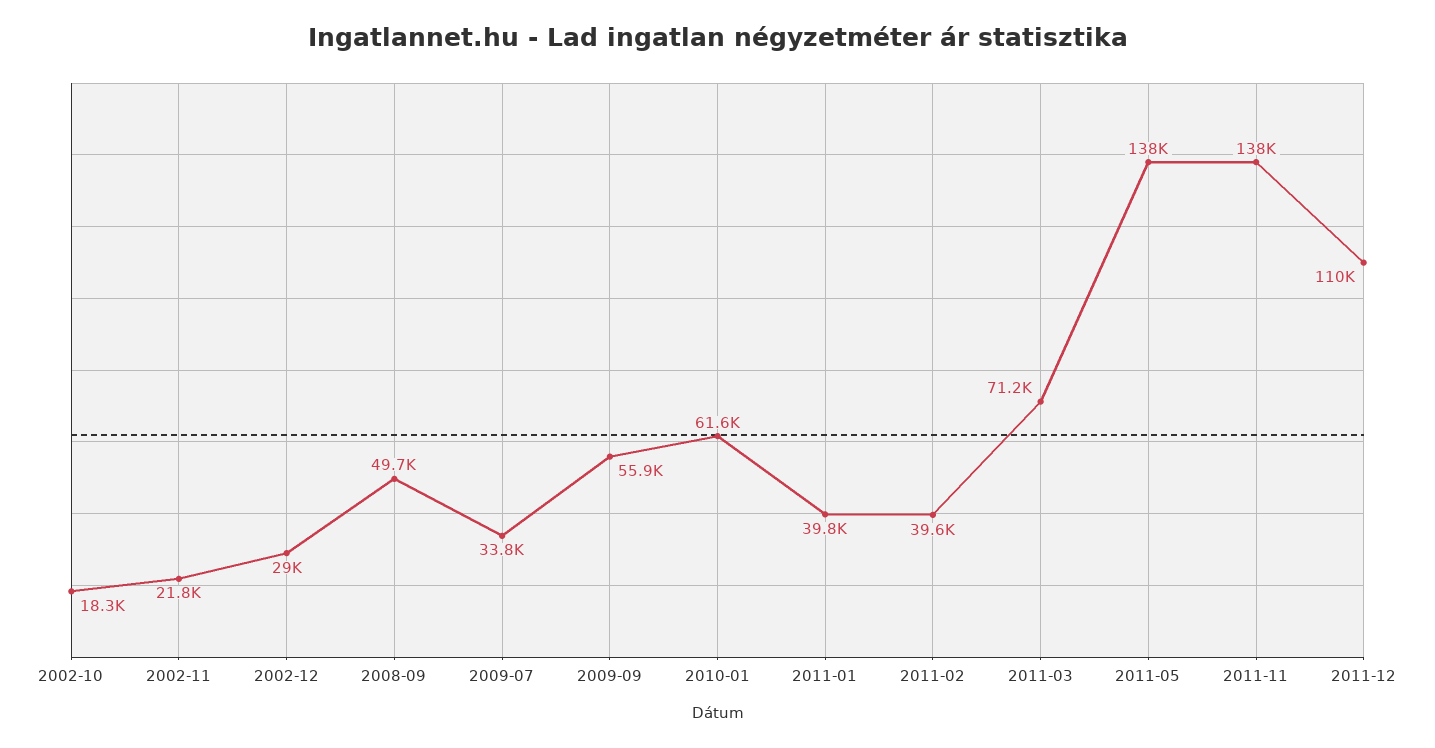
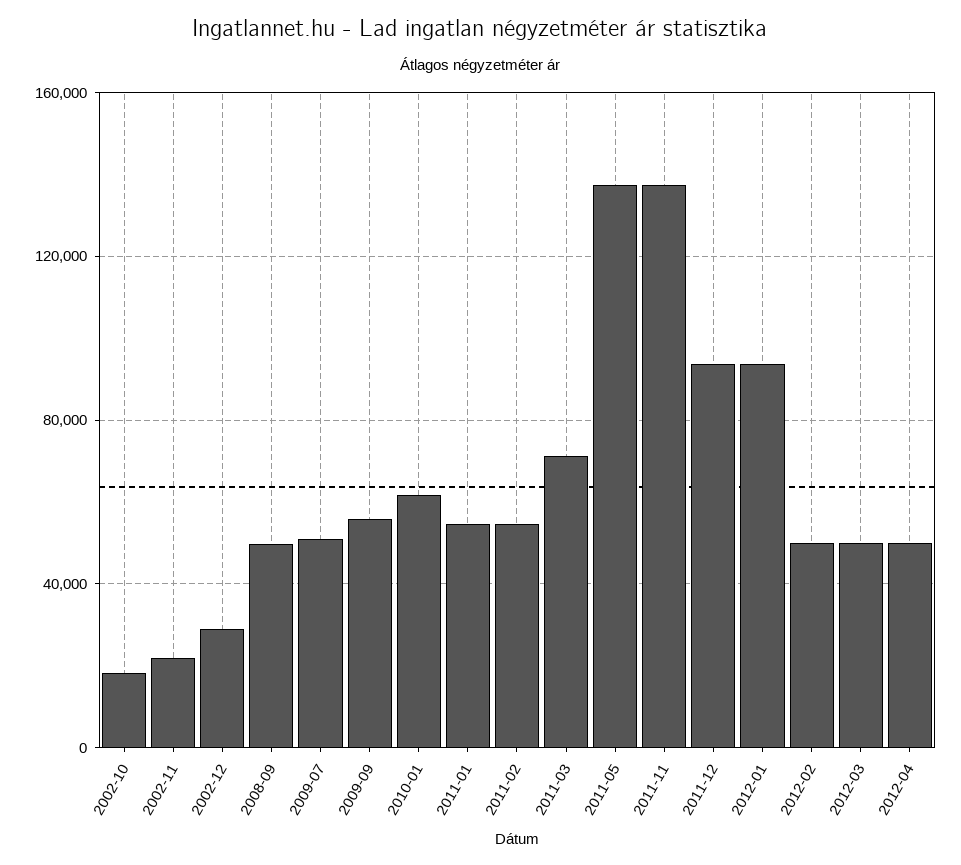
2009-07: 33800 -> 50000
2011-01: 39800 -> 55000
2011-02: 39600 -> 55000
2011-12: 110000 -> 95000
2012-01: none -> 95000
2012-02: none -> 50000
2012-03: none -> 50000
2012-04: none -> 50000

